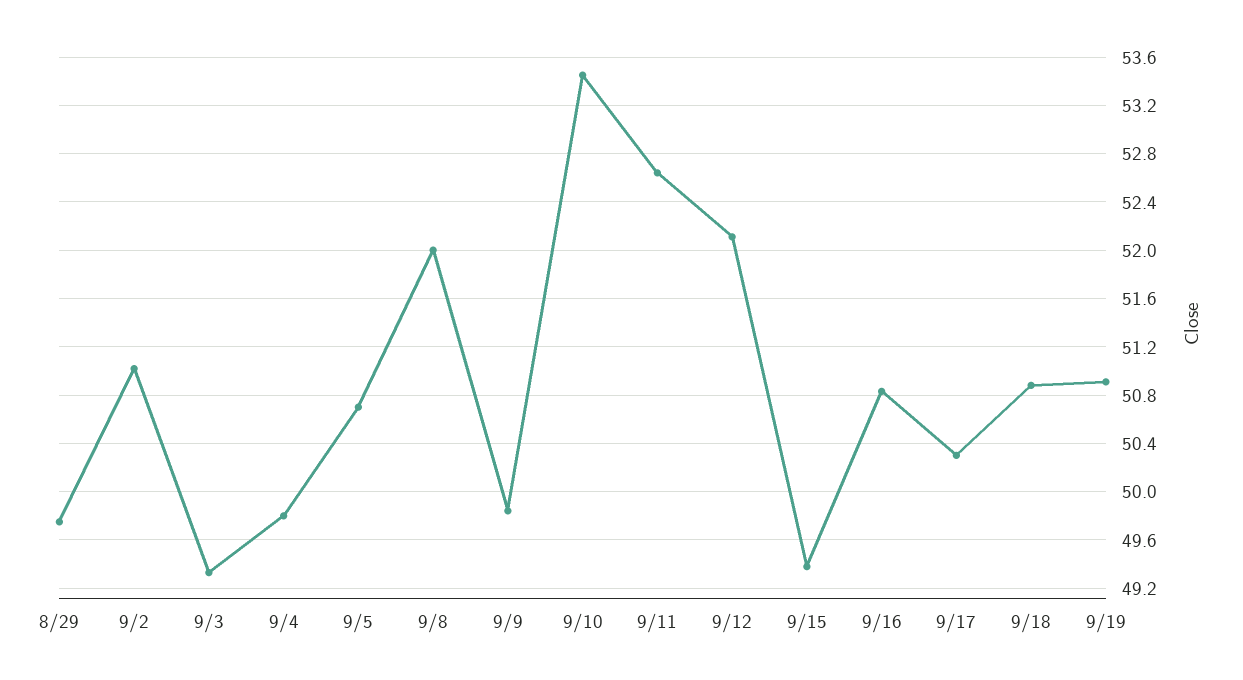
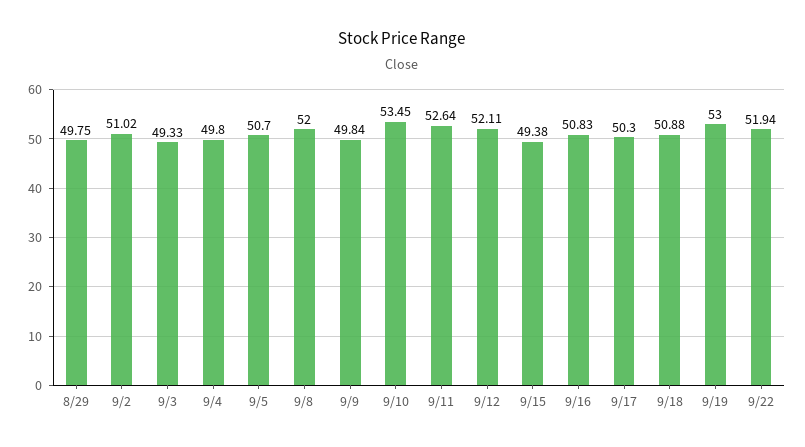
9/19: 50.9 -> 53
9/22: none -> 51.94

